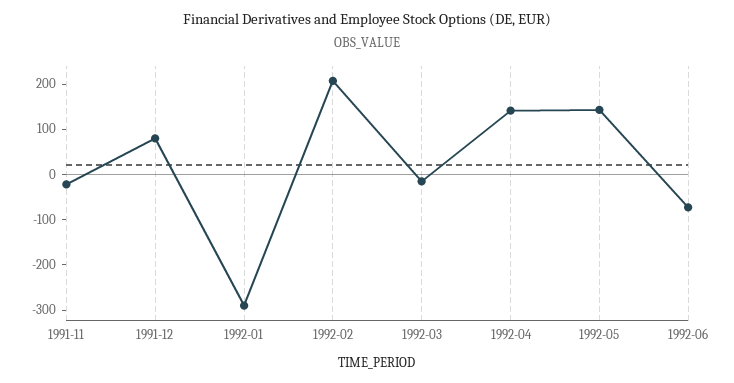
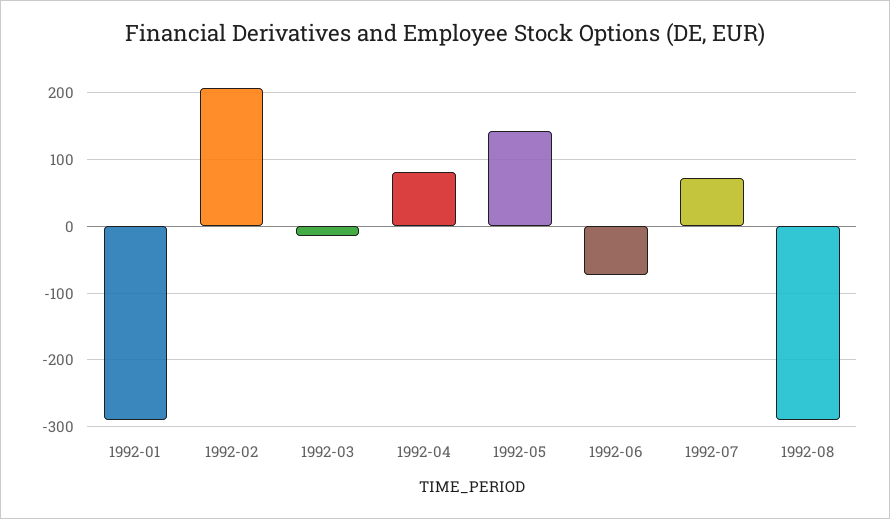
1991-11: -20 -> none
1991-12: 80 -> none
1992-04: 140 -> 80
1992-07: none -> 70
1992-08: none -> -290

